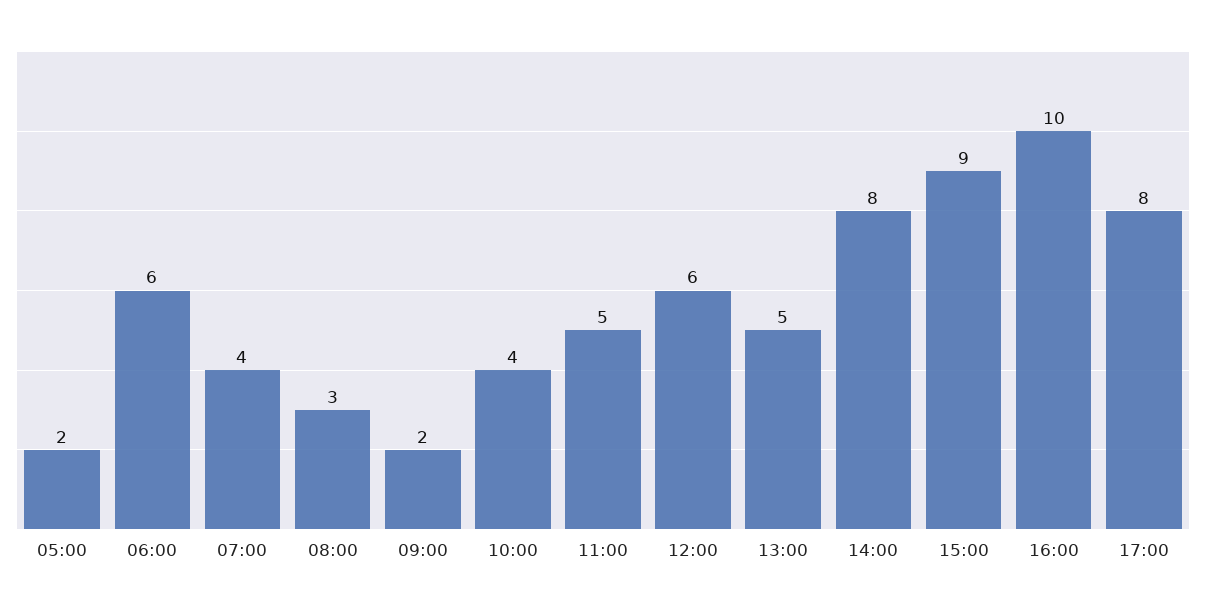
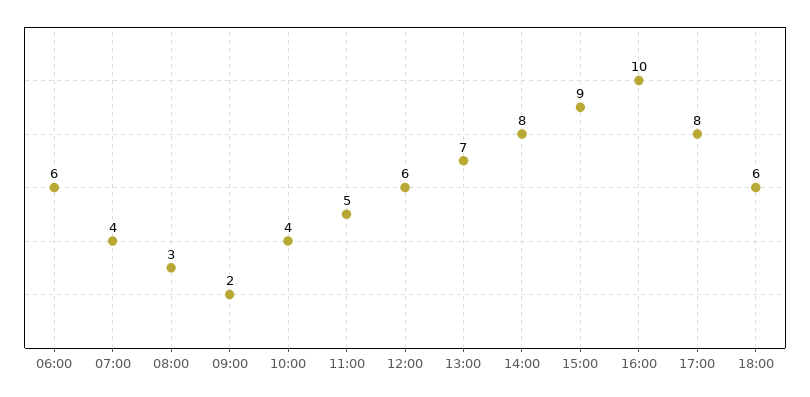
05:00: 2 -> none
13:00: 5 -> 7
18:00: none -> 6

